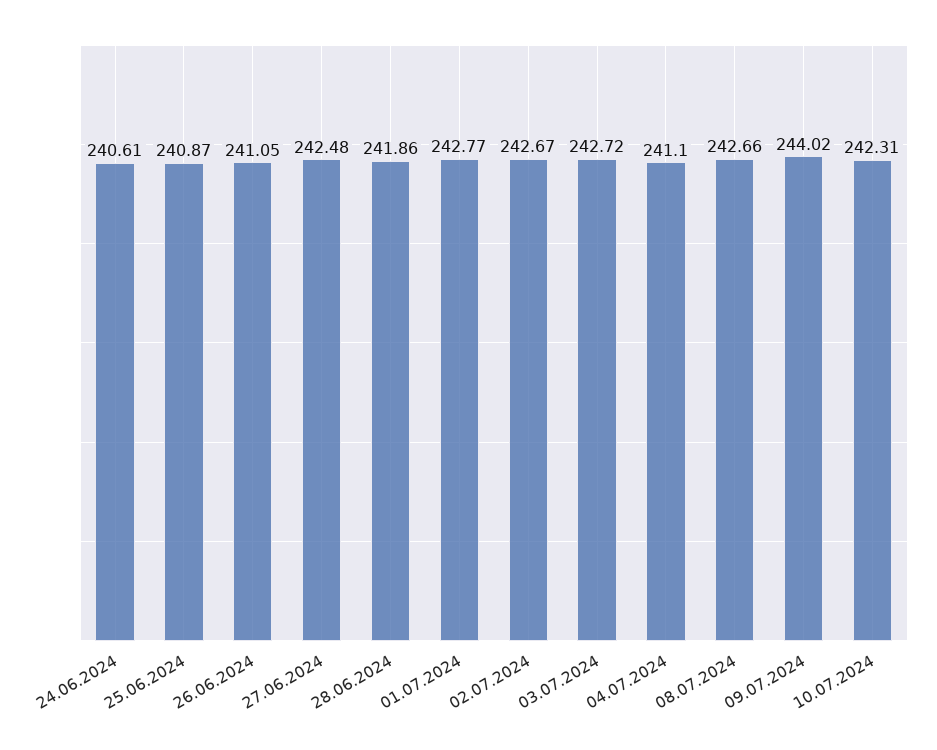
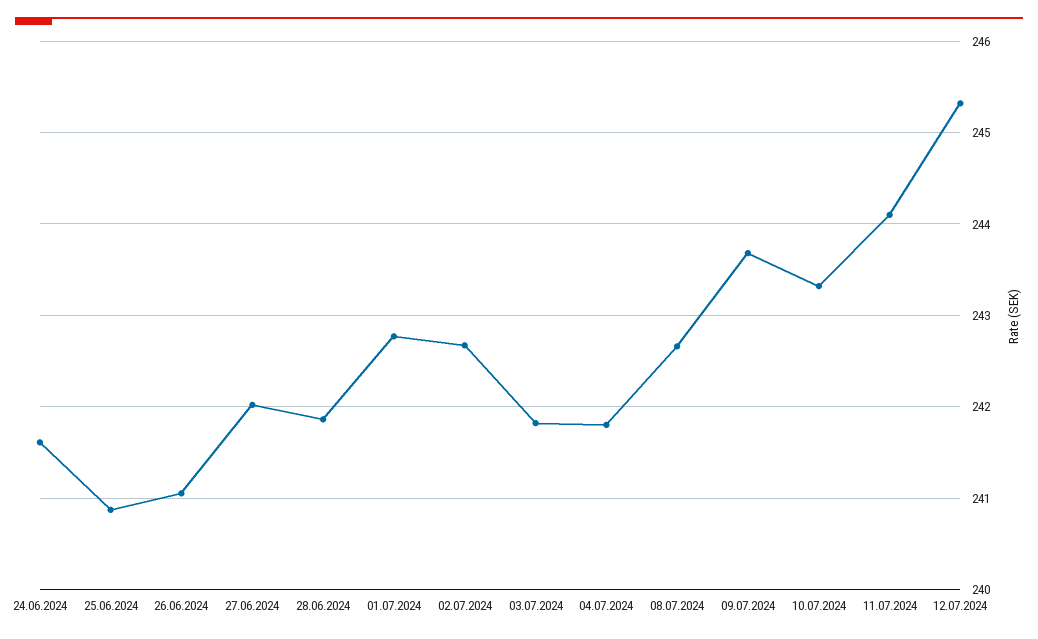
24.06.2024: 240.61 -> 241.6
27.06.2024: 242.48 -> 242
03.07.2024: 242.72 -> 241.8
04.07.2024: 241.1 -> 241.8
09.07.2024: 244.02 -> 243.7
10.07.2024: 242.31 -> 243.3
11.07.2024: none -> 244.1
12.07.2024: none -> 245.3

